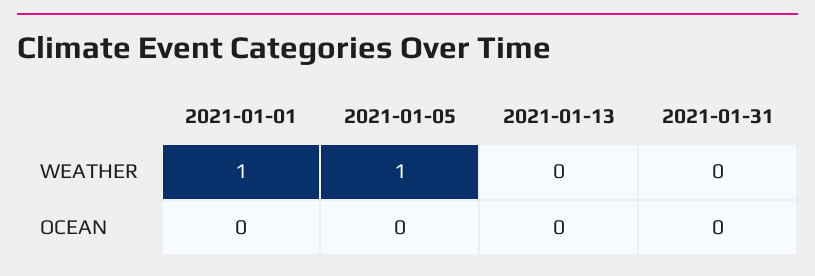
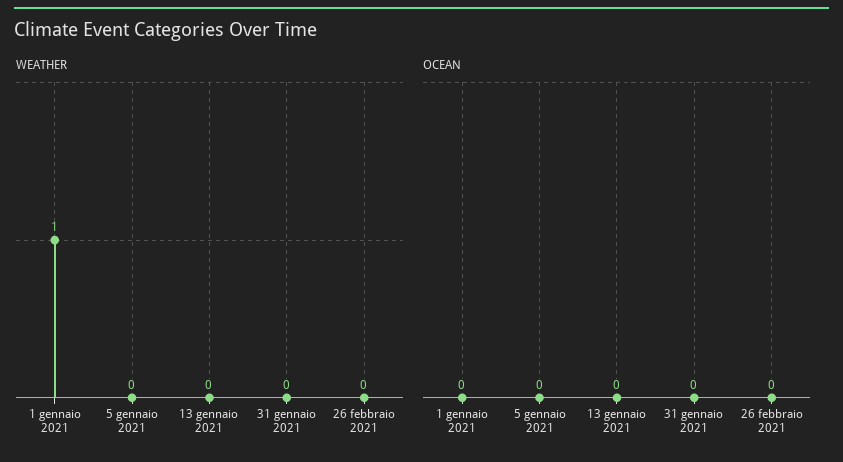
WEATHER, 2021-01-05: 1 -> 0
WEATHER, 26 febbraio 2021: none -> 0
OCEAN, 26 febbraio 2021: none -> 0

